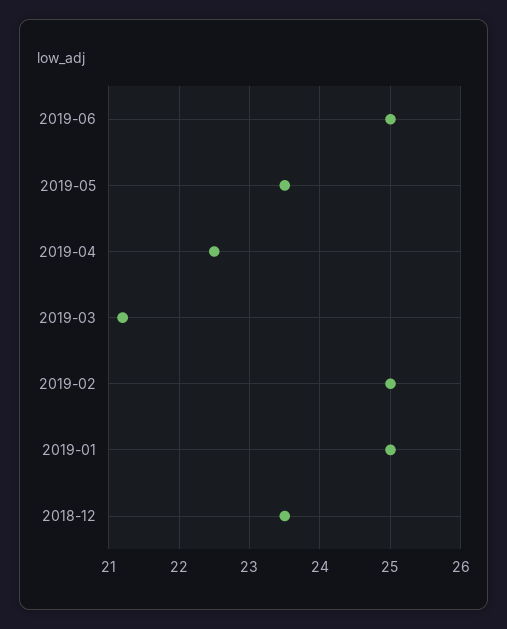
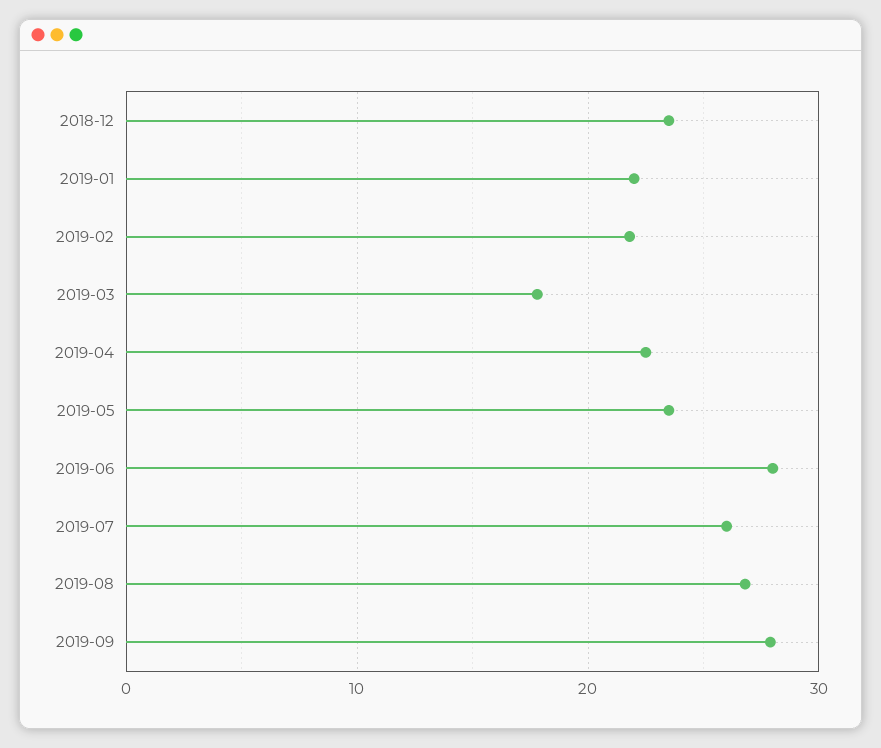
2019-06: 25 -> 28
2019-03: 21.2 -> 18
2019-02: 25 -> 22
2019-01: 25 -> 22
2019-07: none -> 26
2019-08: none -> 27
2019-09: none -> 28

